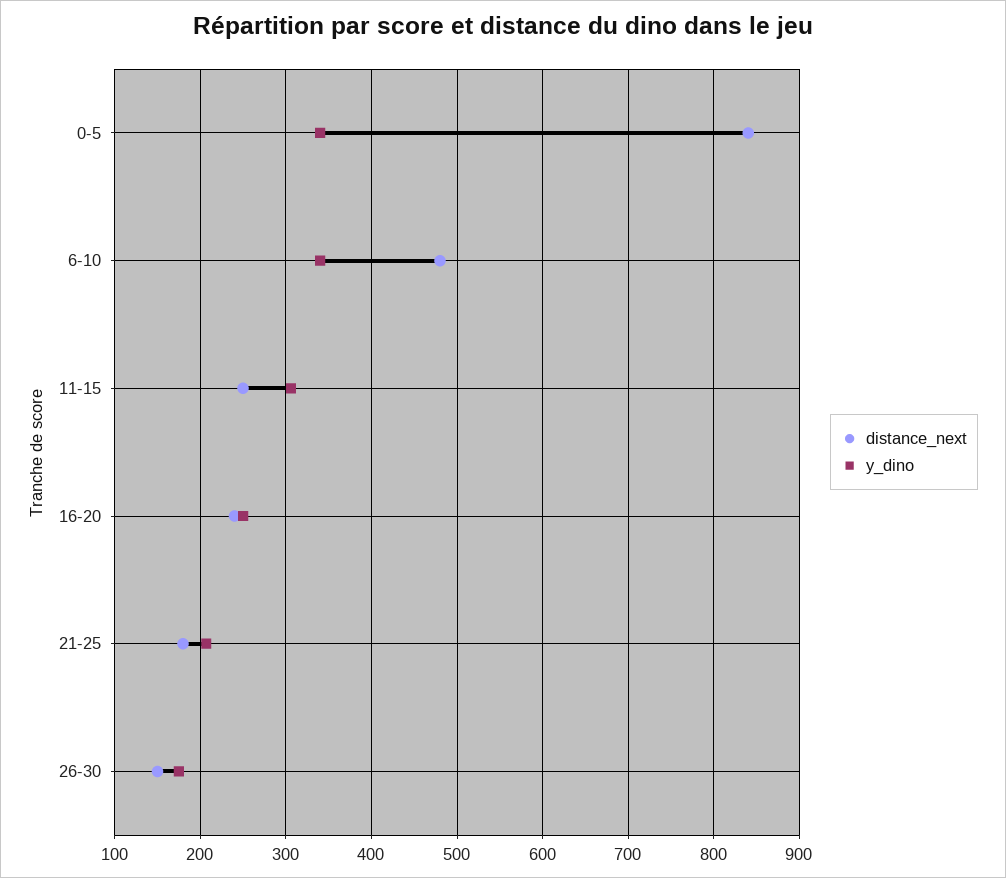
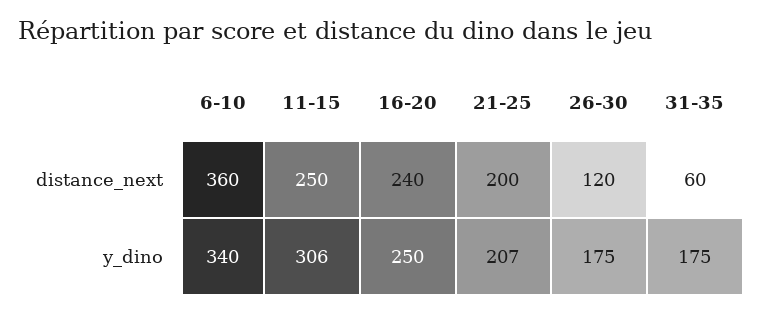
distance_next, 0-5: 840 -> none
y_dino, 0-5: 340 -> none
distance_next, 6-10: 480 -> 360
distance_next, 21-25: 180 -> 200
distance_next, 26-30: 150 -> 120
distance_next, 31-35: none -> 60
y_dino, 31-35: none -> 175

